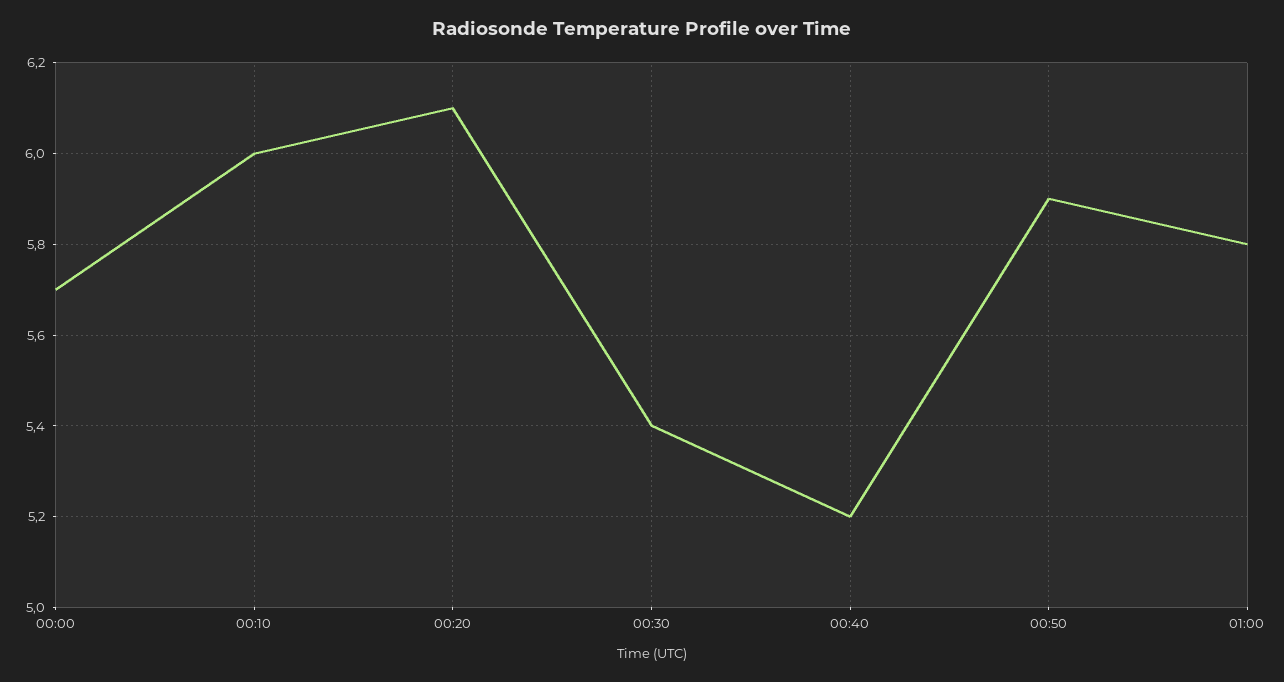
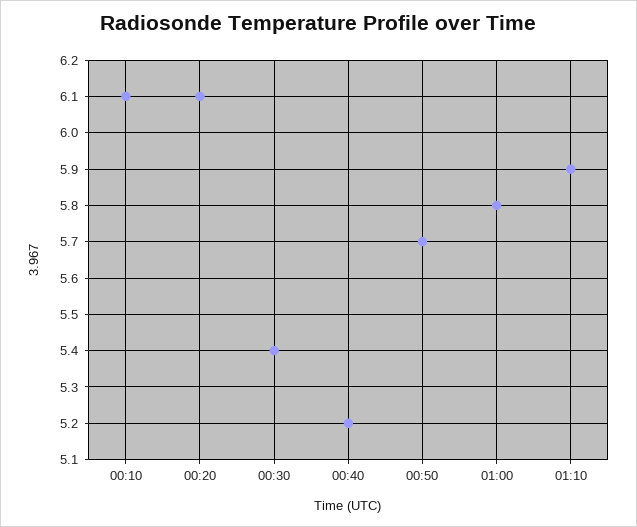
00:00: 5.7 -> none
00:10: 6 -> 6.1
00:50: 5.9 -> 5.7
01:10: none -> 5.9

